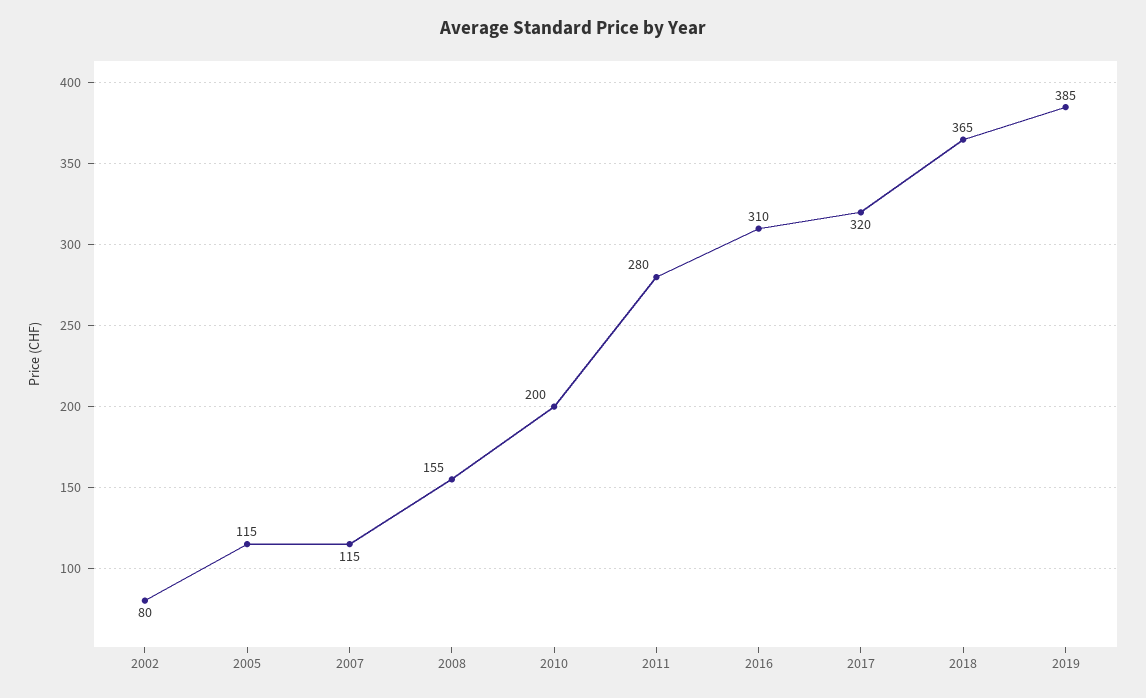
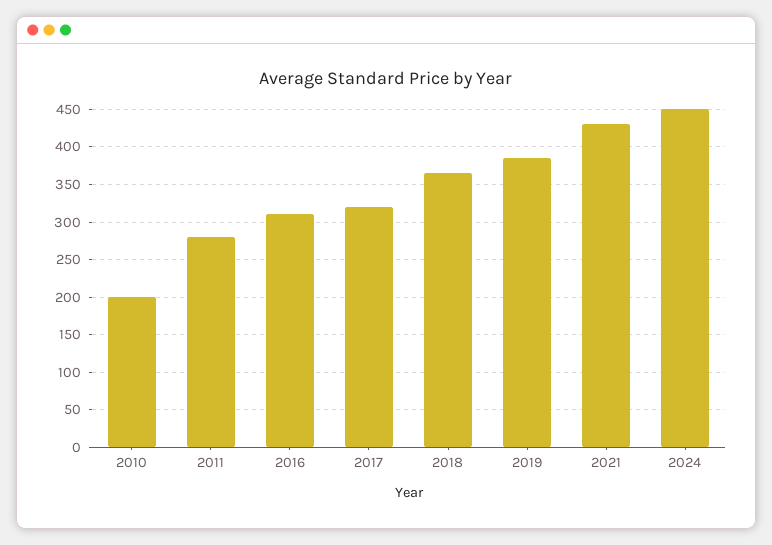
2002: 80 -> none
2005: 115 -> none
2007: 115 -> none
2008: 155 -> none
2021: none -> 430
2024: none -> 450

